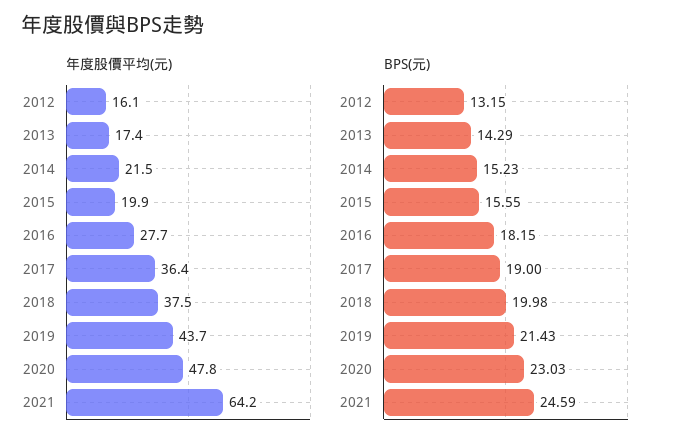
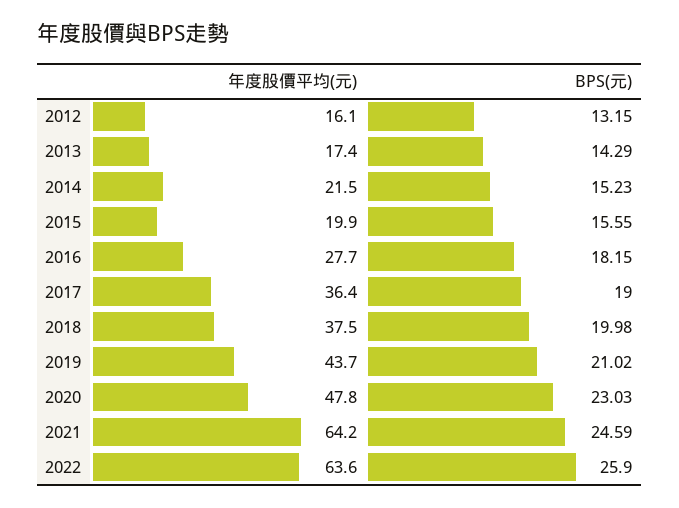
BPS(元), 2019: 21.43 -> 21.02
年度股價平均(元), 2022: none -> 63.6
BPS(元), 2022: none -> 25.9

